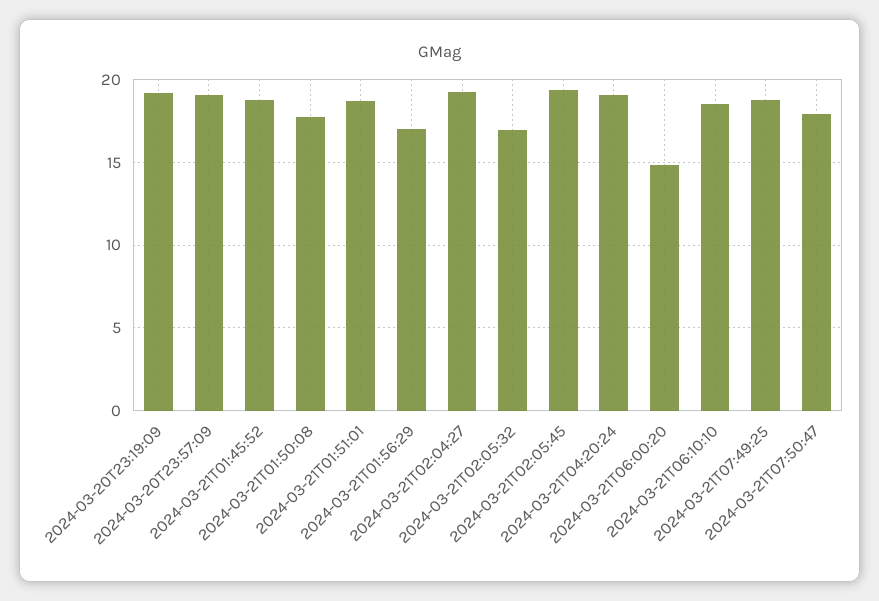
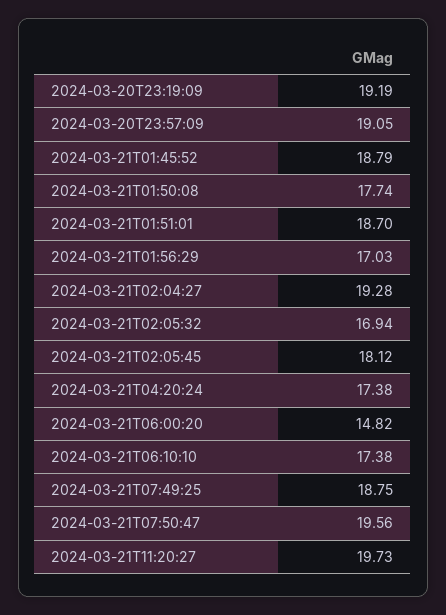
2024-03-21T02:05:45: 19.5 -> 18.12
2024-03-21T04:20:24: 19 -> 17.38
2024-03-21T06:10:10: 18.5 -> 17.38
2024-03-21T07:50:47: 18 -> 19.56
2024-03-21T11:20:27: none -> 19.73

